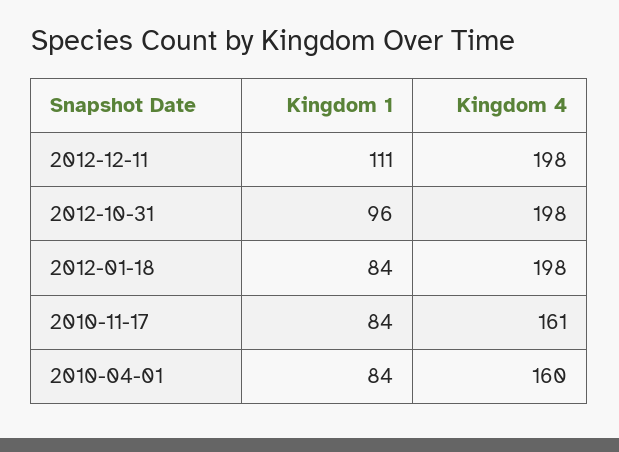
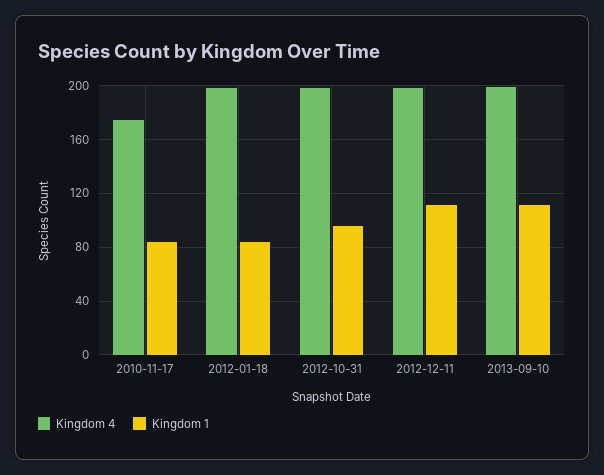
Kingdom 4, 2010-11-17: 161 -> 175
Kingdom 1, 2010-04-01: 84 -> none
Kingdom 4, 2010-04-01: 160 -> none
Kingdom 4, 2013-09-10: none -> 200
Kingdom 1, 2013-09-10: none -> 110

